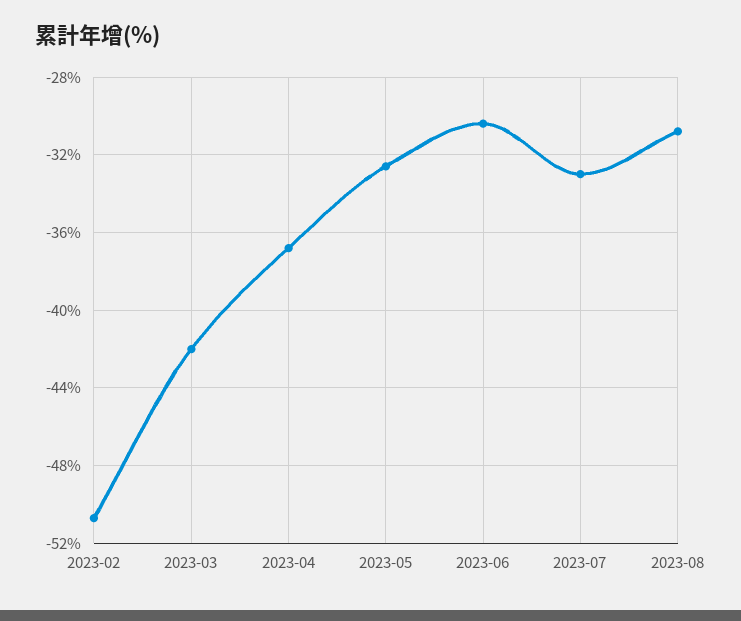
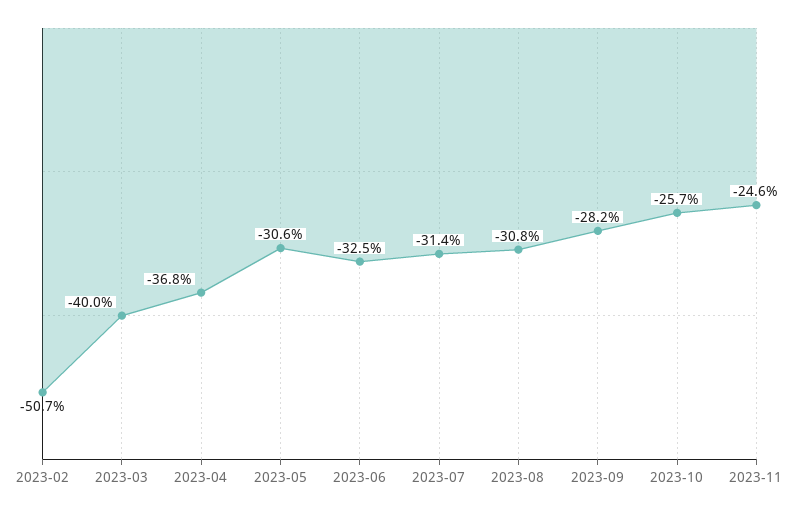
2023-03: -42 -> -40
2023-05: -32.5 -> -30.6
2023-06: -30.5 -> -32.5
2023-07: -33 -> -31.4
2023-09: none -> -28.2
2023-10: none -> -25.7
2023-11: none -> -24.6

